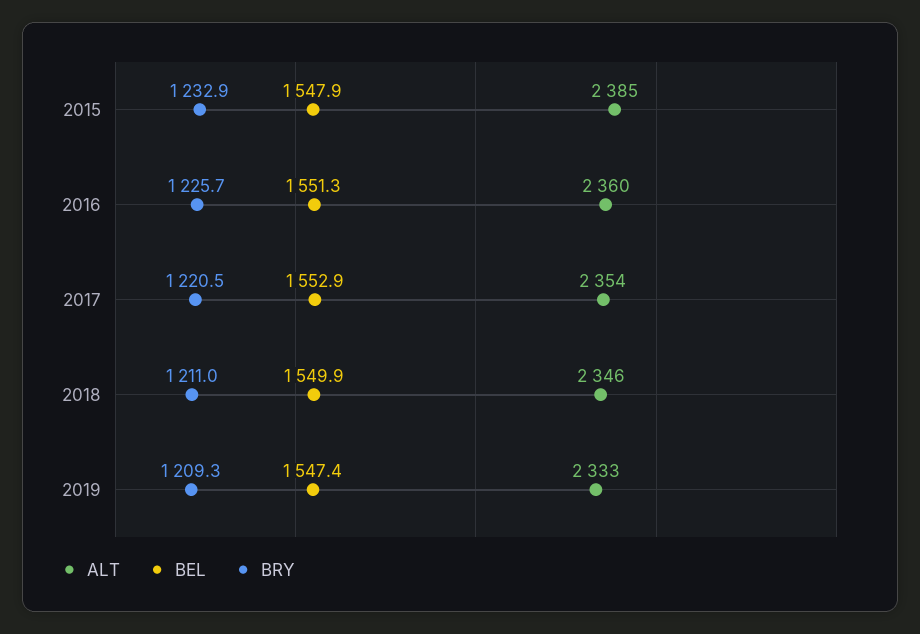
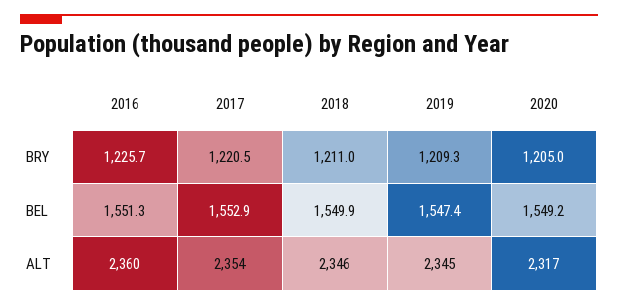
ALT, 2015: 2385 -> none
BEL, 2015: 1547.9 -> none
BRY, 2015: 1232.9 -> none
ALT, 2019: 2333 -> 2345
BRY, 2020: none -> 1205
BEL, 2020: none -> 1549.2
ALT, 2020: none -> 2317

